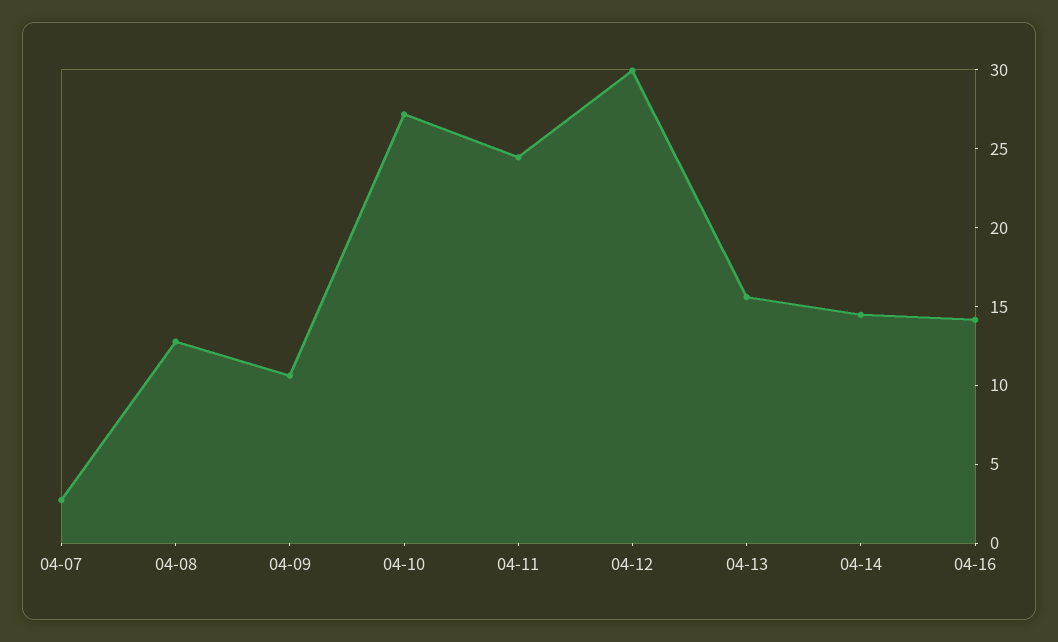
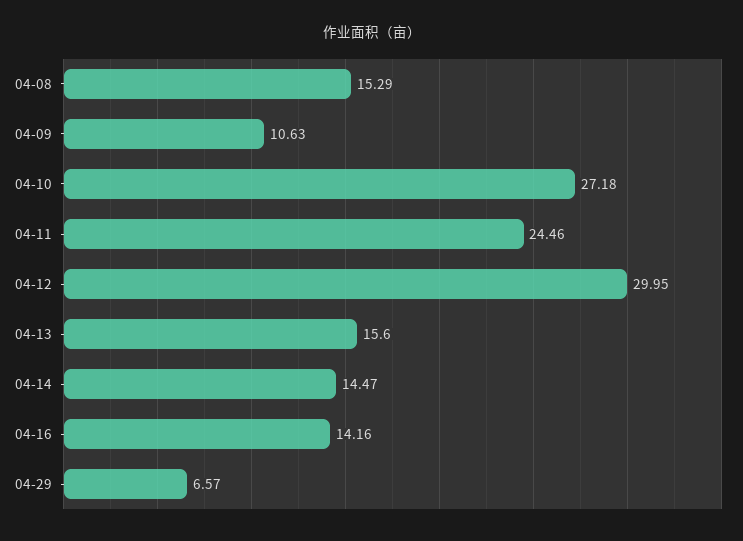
04-07: 3 -> none
04-08: 13 -> 15.29
04-29: none -> 6.57

